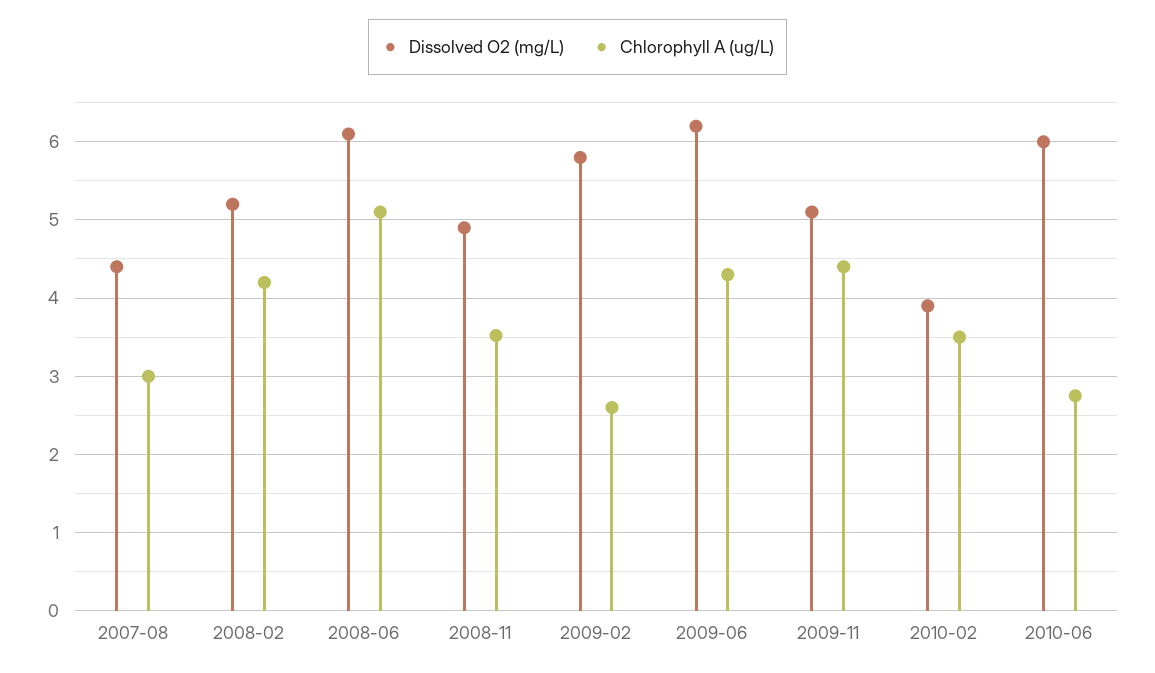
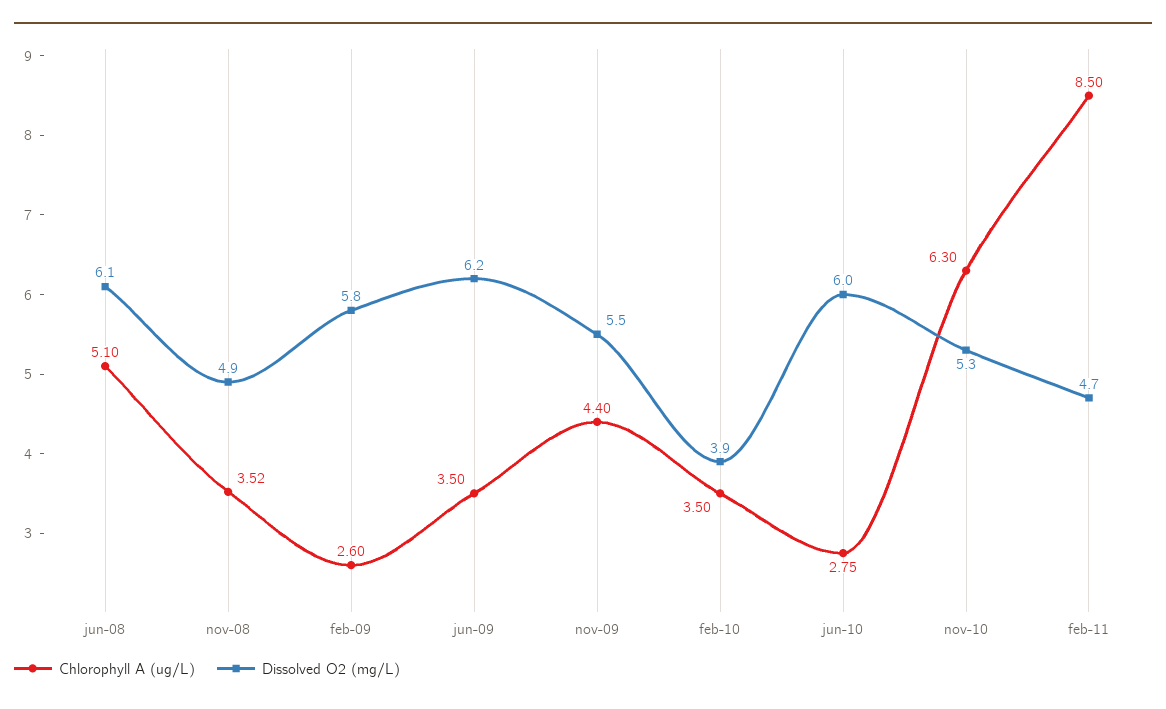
Dissolved O2 (mg/L), 2007-08: 4.4 -> none
Chlorophyll A (ug/L), 2007-08: 3 -> none
Dissolved O2 (mg/L), 2008-02: 5.2 -> none
Chlorophyll A (ug/L), 2008-02: 4.2 -> none
Chlorophyll A (ug/L), 2009-06: 4.3 -> 3.5
Dissolved O2 (mg/L), 2009-11: 5.1 -> 5.5
Chlorophyll A (ug/L), nov-10: none -> 6.3
Dissolved O2 (mg/L), nov-10: none -> 5.3
Chlorophyll A (ug/L), feb-11: none -> 8.5
Dissolved O2 (mg/L), feb-11: none -> 4.7

